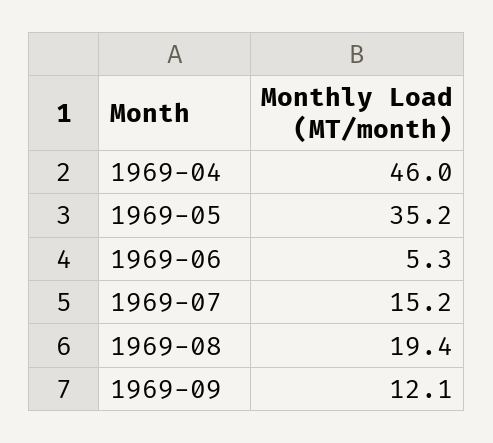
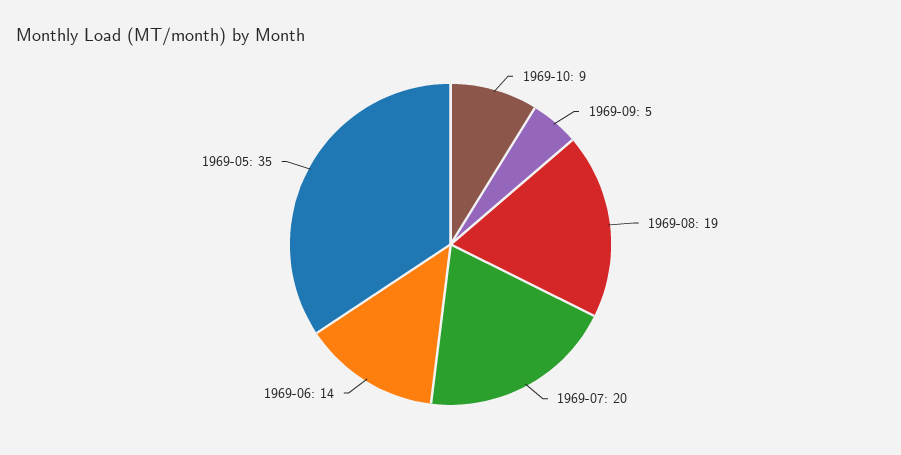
1969-04: 46 -> none
1969-06: 5.3 -> 14
1969-07: 15.2 -> 20
1969-09: 12.1 -> 5
1969-10: none -> 9

